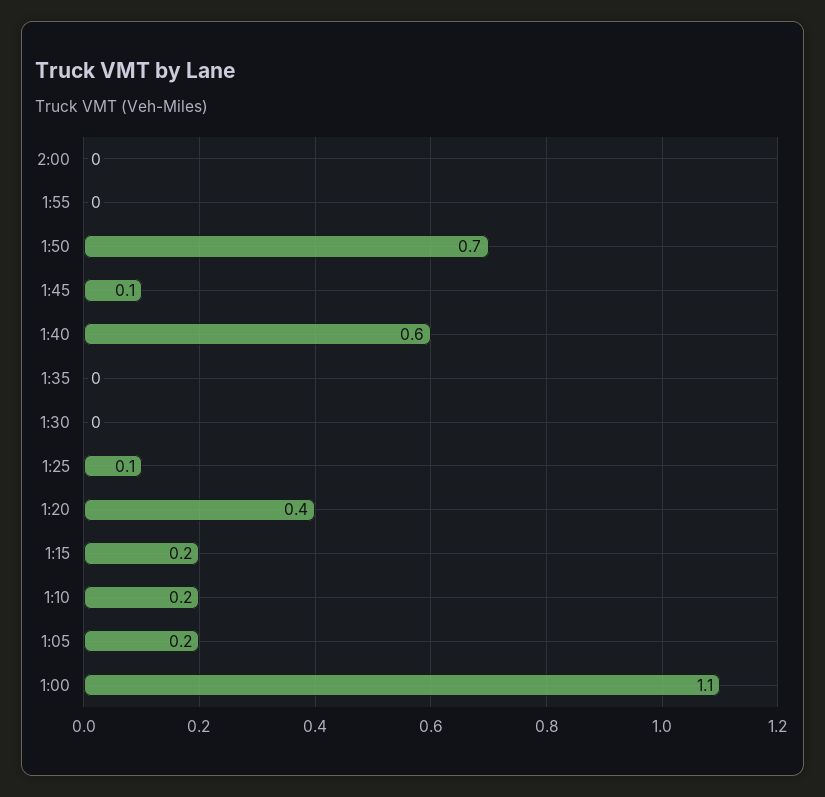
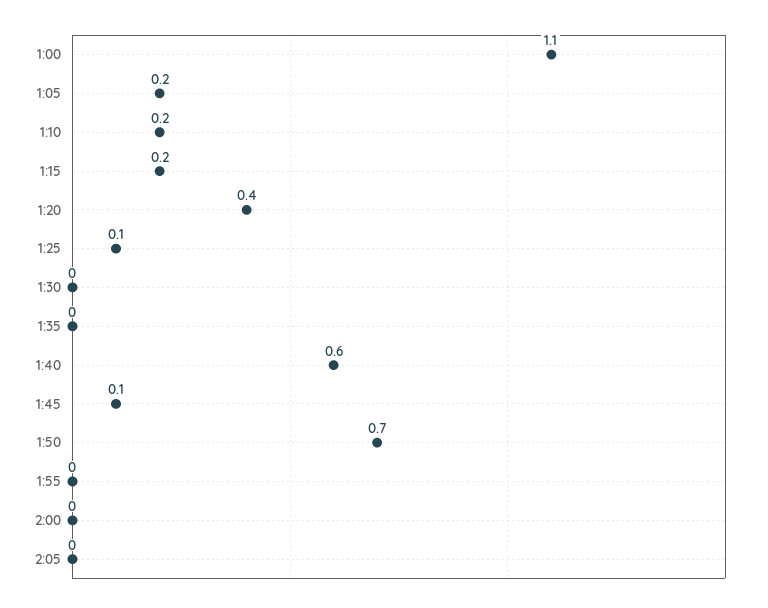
2:05: none -> 0

